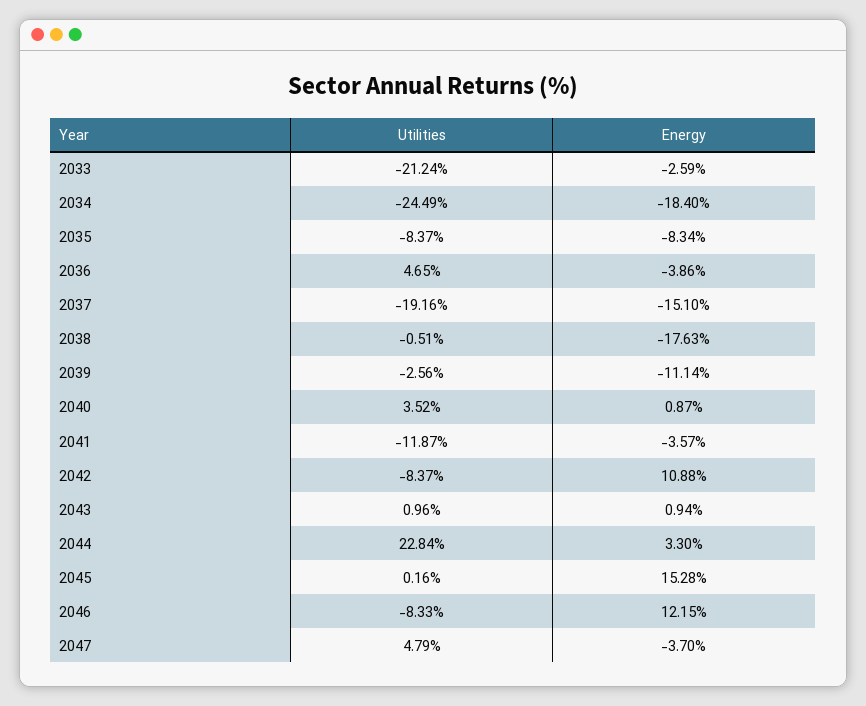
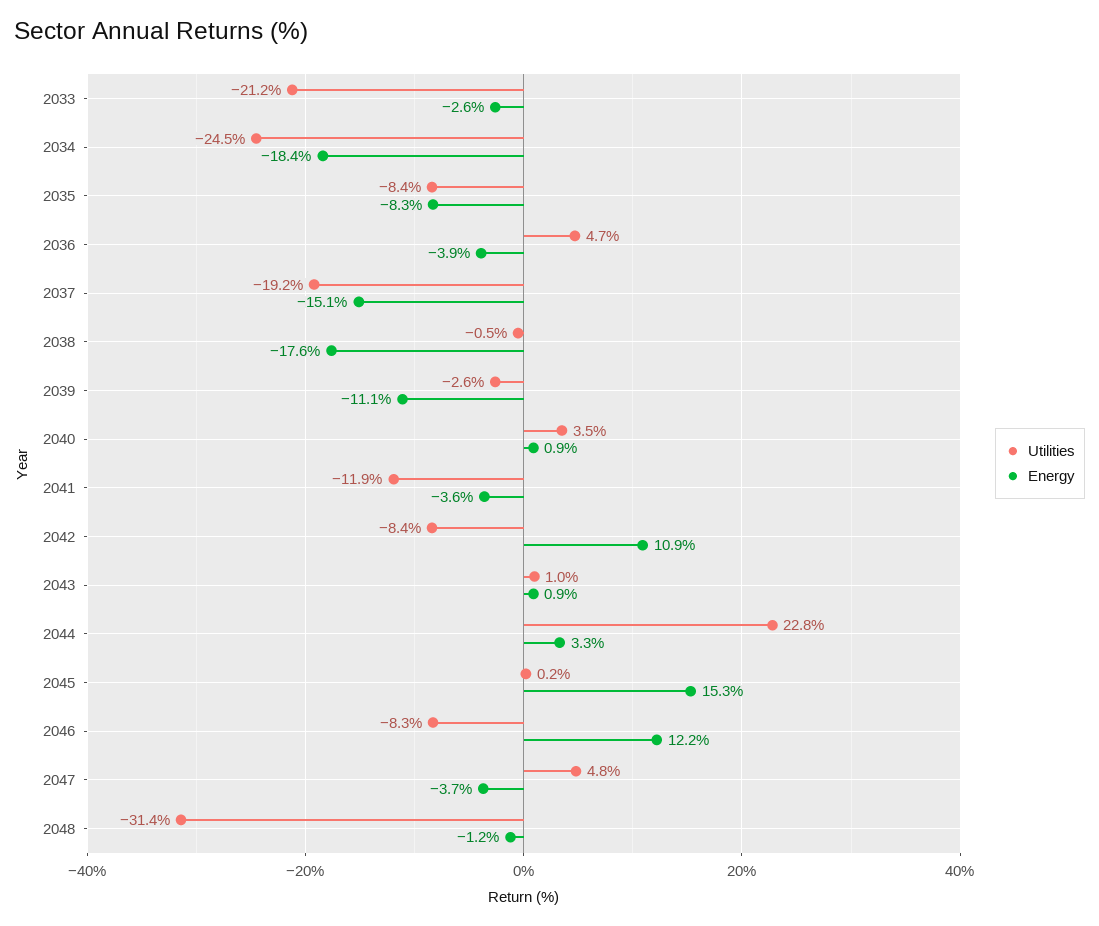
Utilities, 2048: none -> -31.4
Energy, 2048: none -> -1.2

